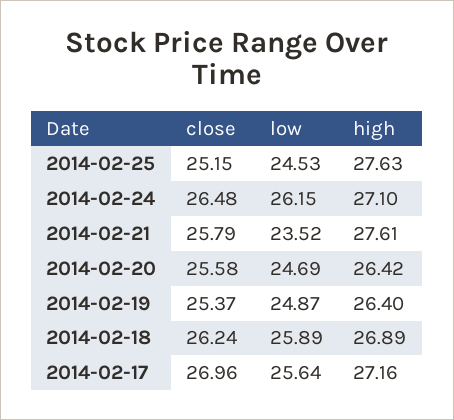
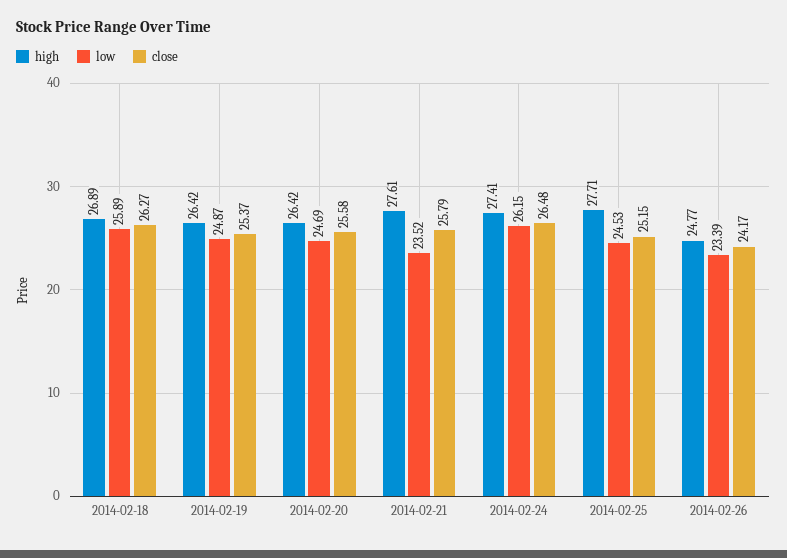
high, 2014-02-25: 27.63 -> 27.71
high, 2014-02-24: 27.1 -> 27.41
high, 2014-02-19: 26.4 -> 26.42
close, 2014-02-18: 26.24 -> 26.27
close, 2014-02-17: 26.96 -> none
low, 2014-02-17: 25.64 -> none
high, 2014-02-17: 27.16 -> none
high, 2014-02-26: none -> 24.77
low, 2014-02-26: none -> 23.39
close, 2014-02-26: none -> 24.17

